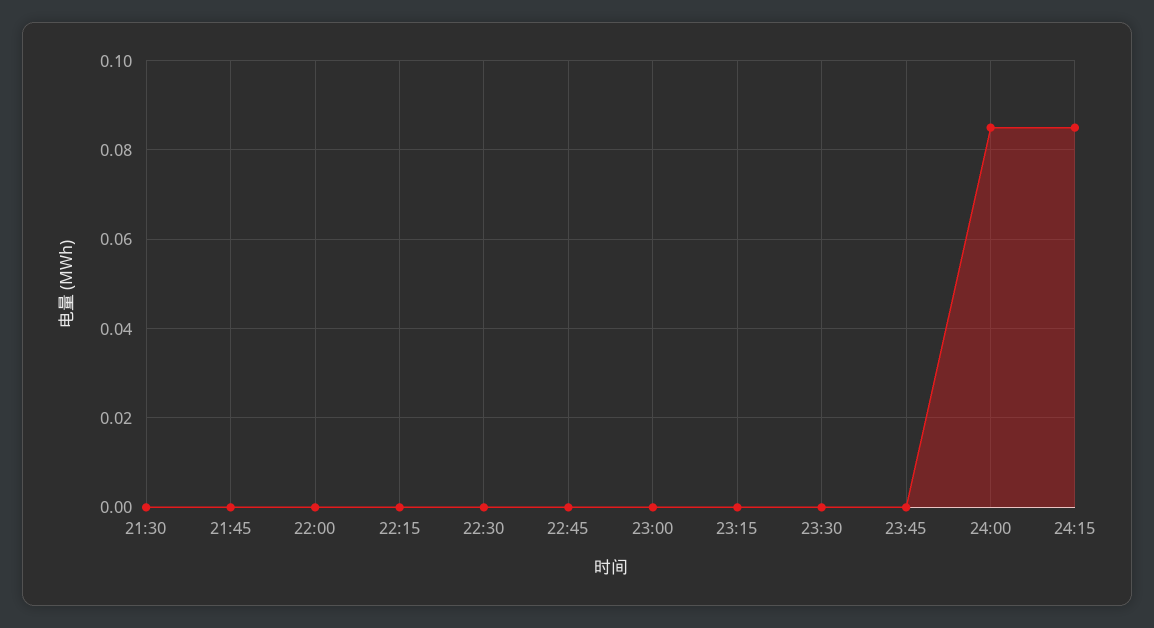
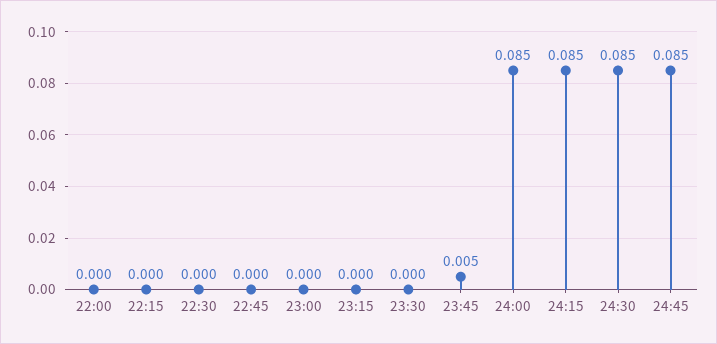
21:30: 0 -> none
21:45: 0 -> none
23:45: 0 -> 0.005
24:30: none -> 0.085
24:45: none -> 0.085

